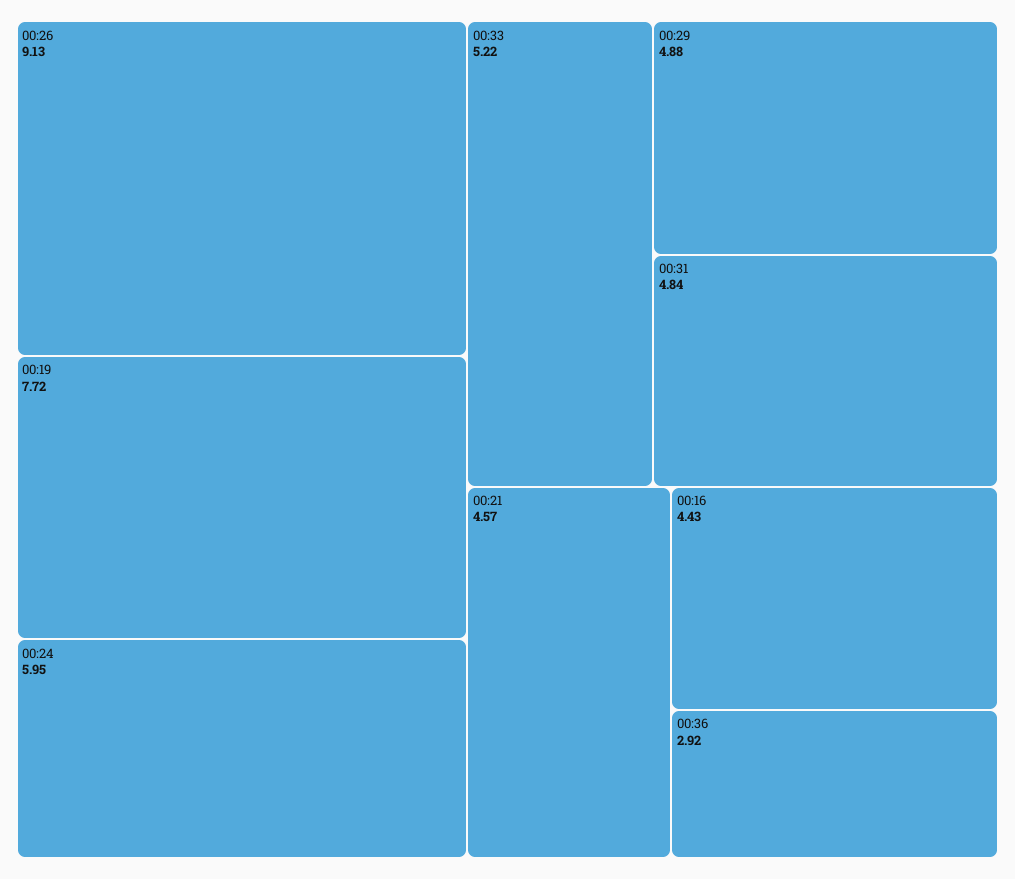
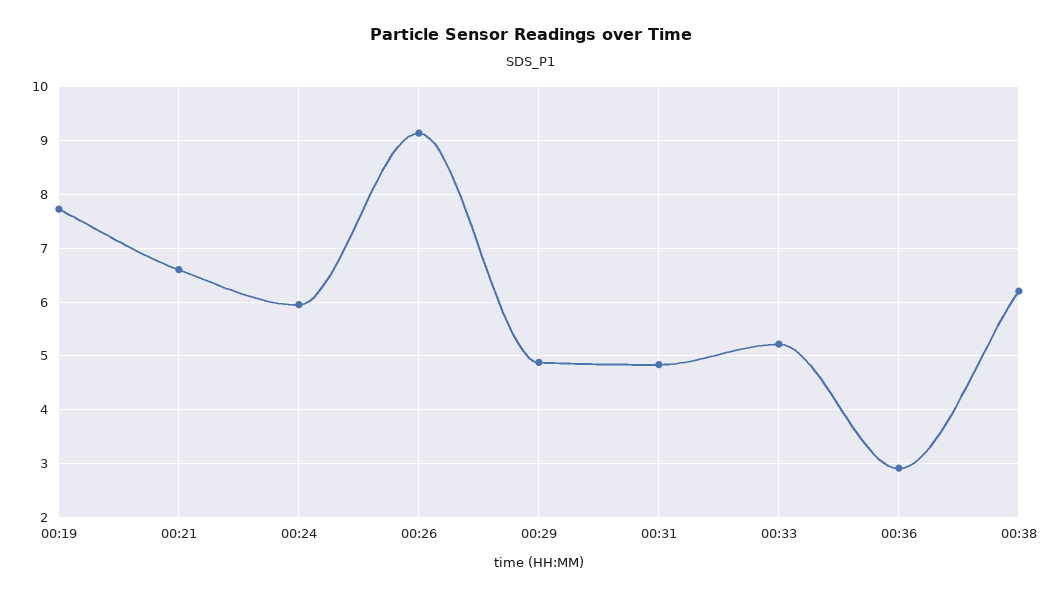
00:21: 4.57 -> 6.6
00:16: 4.43 -> none
00:38: none -> 6.2

